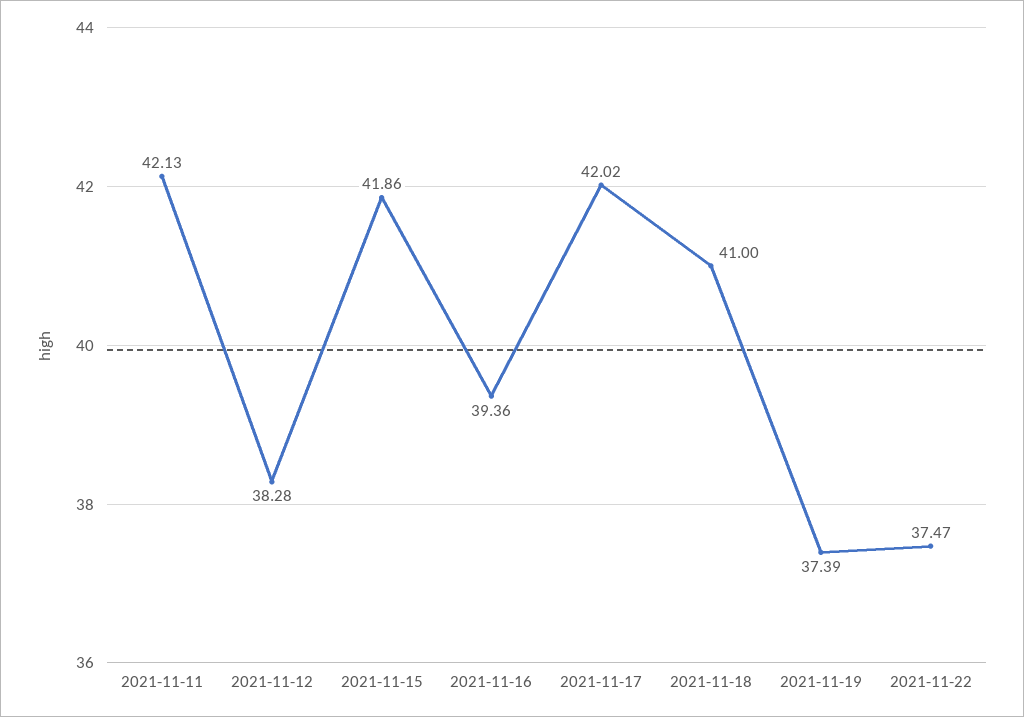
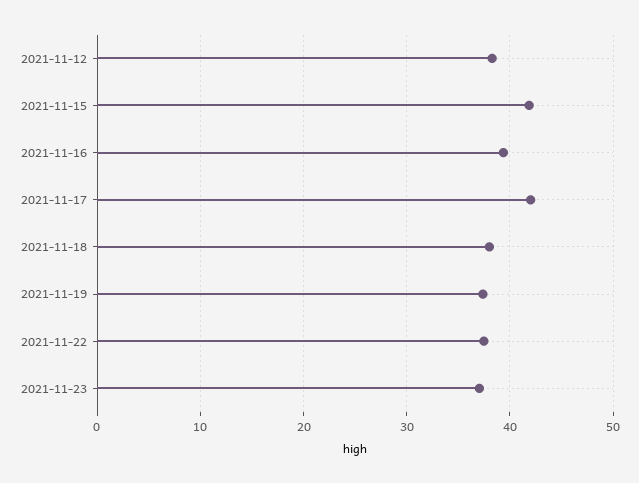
2021-11-11: 42.13 -> none
2021-11-18: 41 -> 38
2021-11-23: none -> 37

